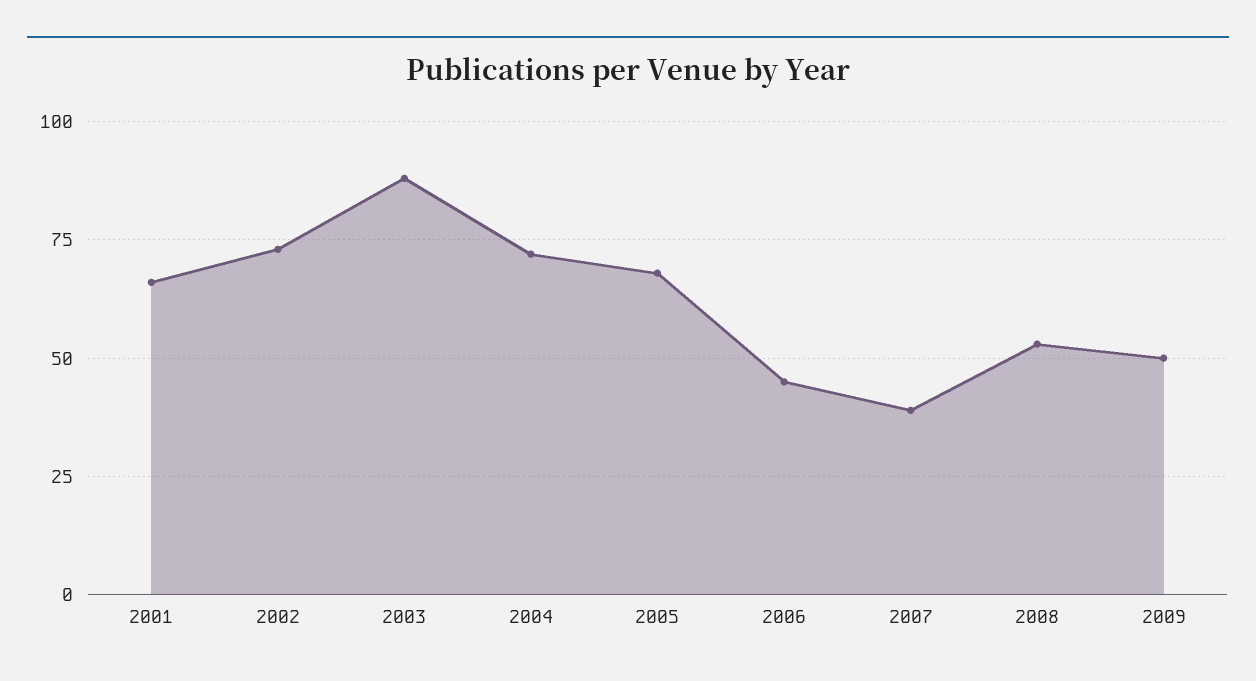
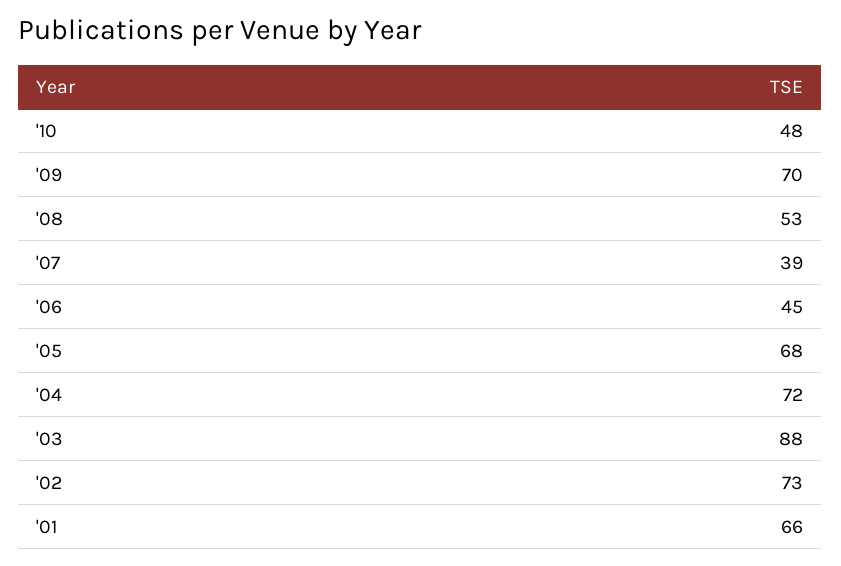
2009: 50 -> 70
'10: none -> 48

